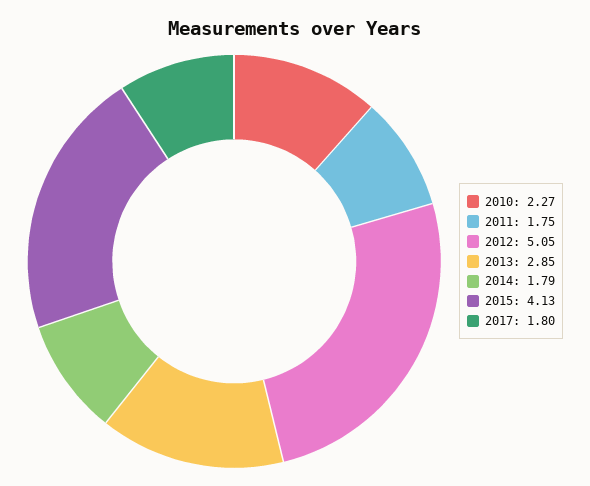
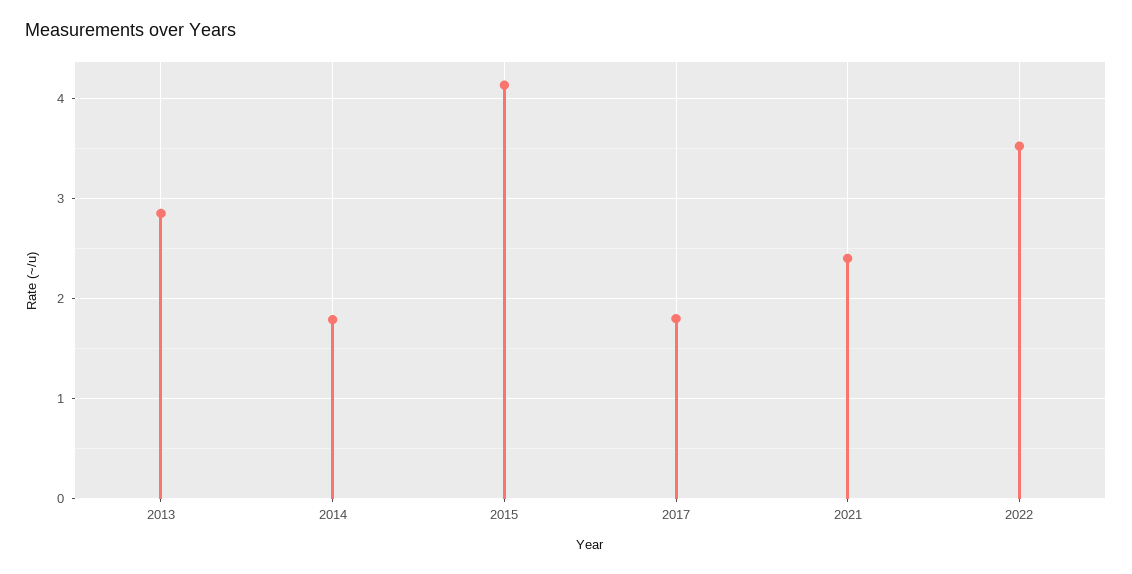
2010: 2.27 -> none
2011: 1.75 -> none
2012: 5.05 -> none
2021: none -> 2.4
2022: none -> 3.5

